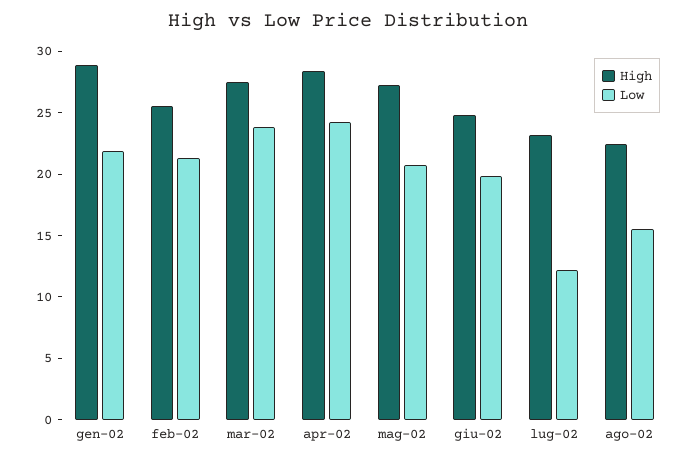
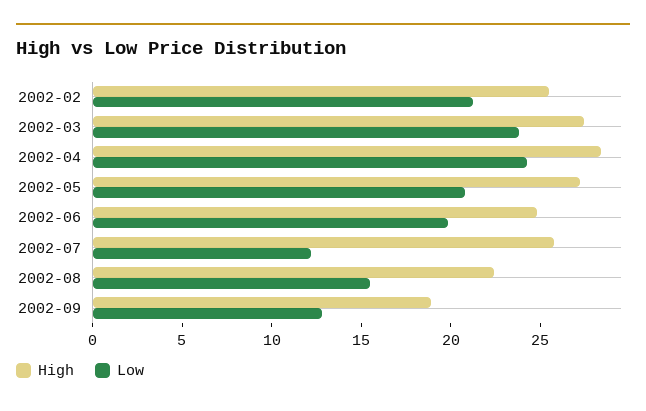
High, gen-02: 29 -> none
Low, gen-02: 22 -> none
High, lug-02: 23 -> 26
High, 2002-09: none -> 19
Low, 2002-09: none -> 13

